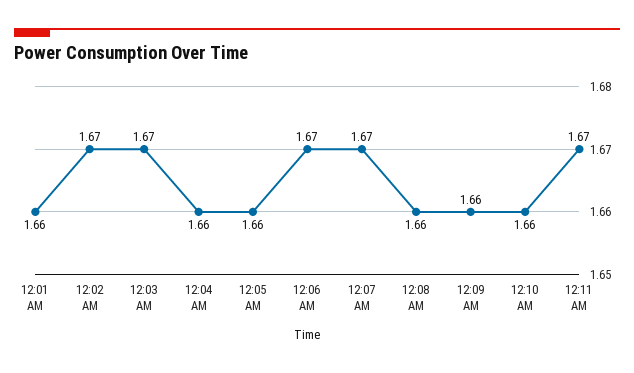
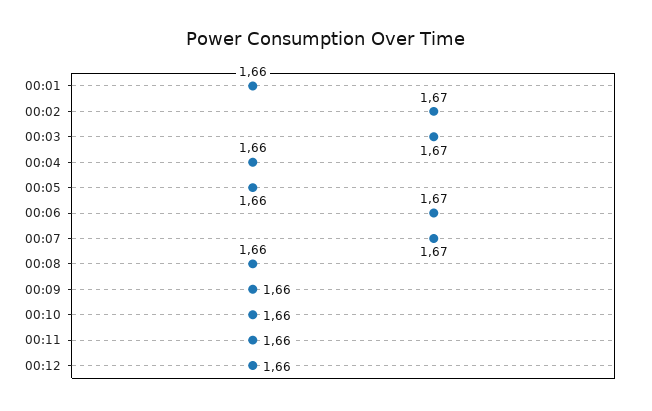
12:11 AM: 1.67 -> 1.66
00:12: none -> 1.66

